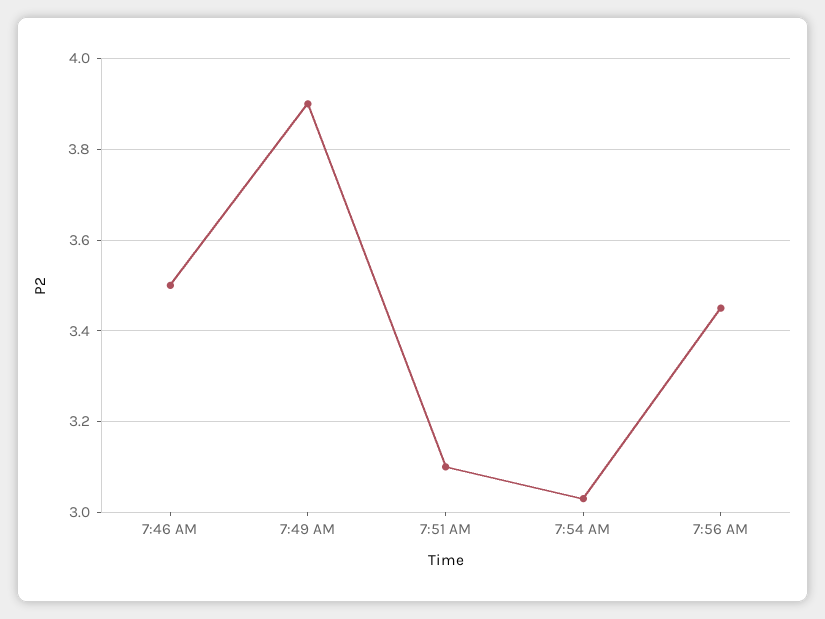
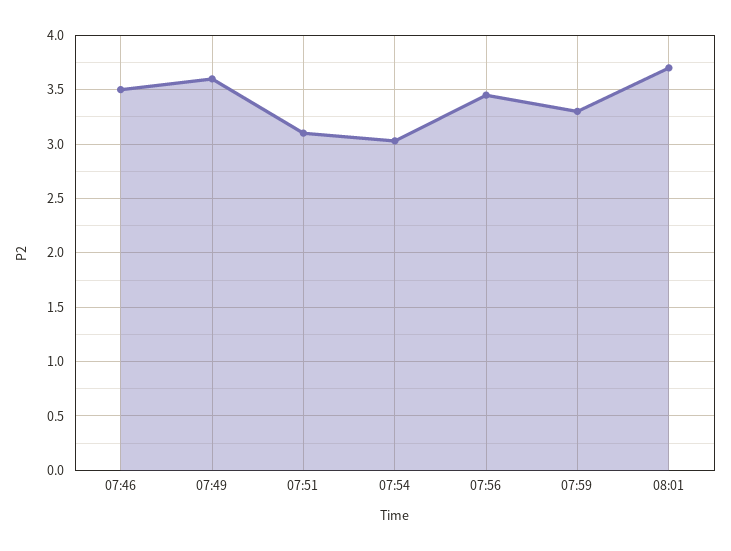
7:49 AM: 3.9 -> 3.6
07:59: none -> 3.3
08:01: none -> 3.7

